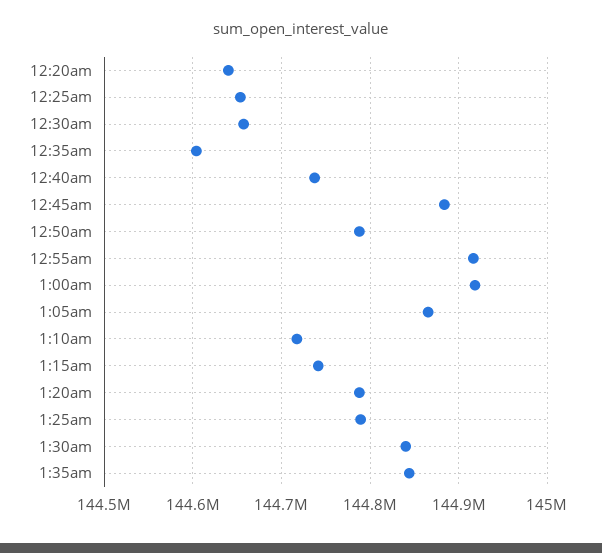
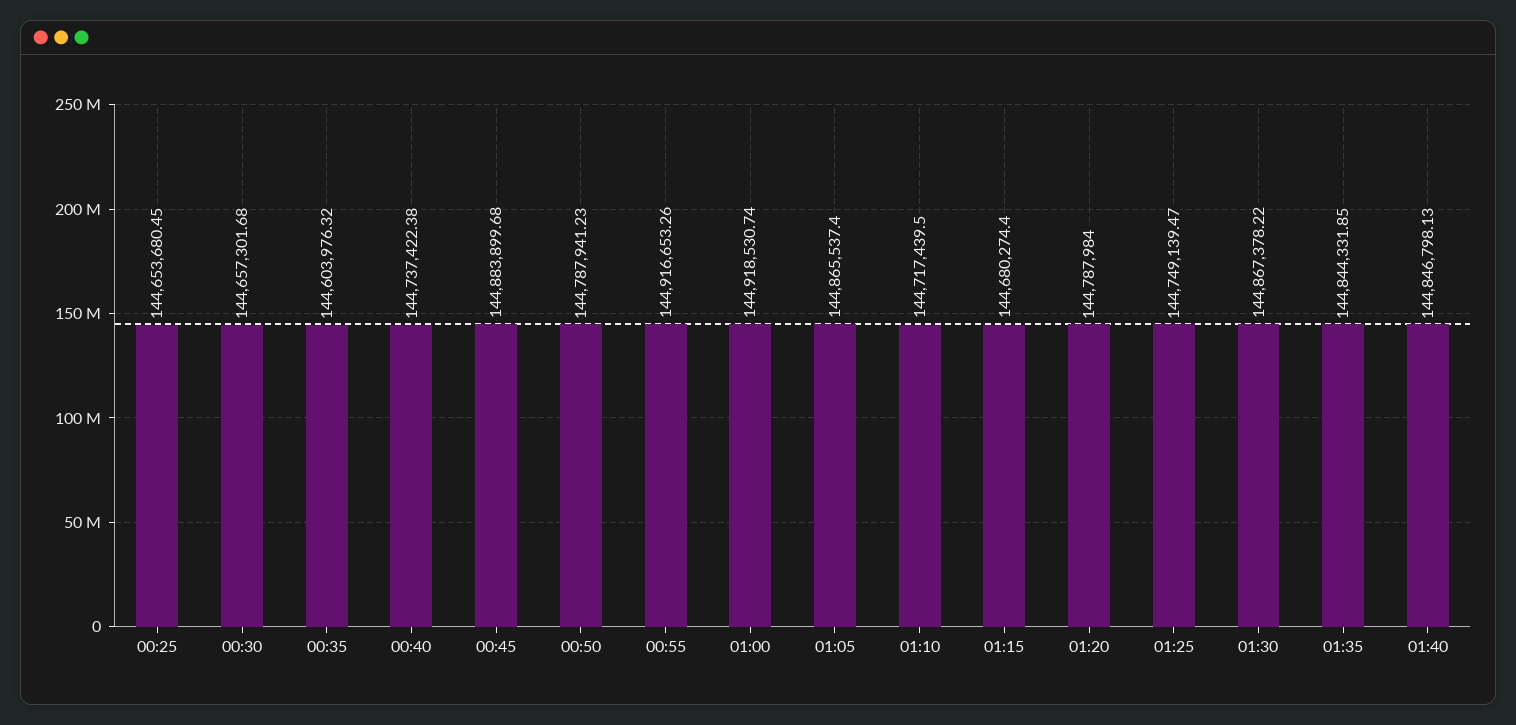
12:20am: 144640000 -> none
1:15am: 144740000 -> 144680274.4
1:25am: 144790000 -> 144749139.47
1:30am: 144840000 -> 144867378.22
01:40: none -> 144846798.13

